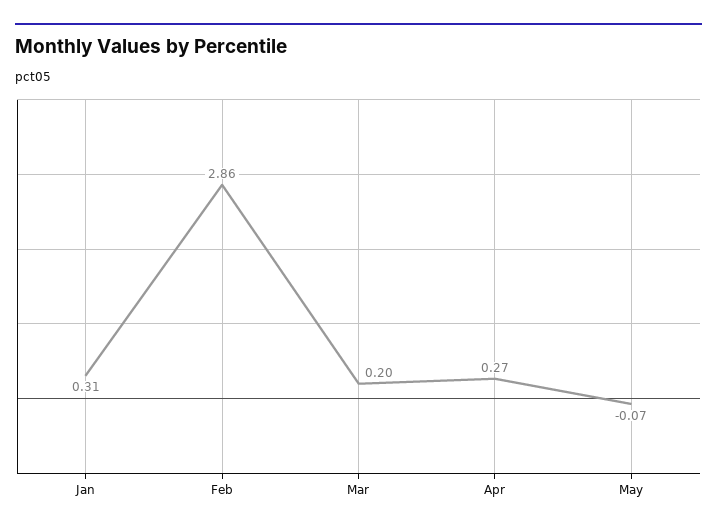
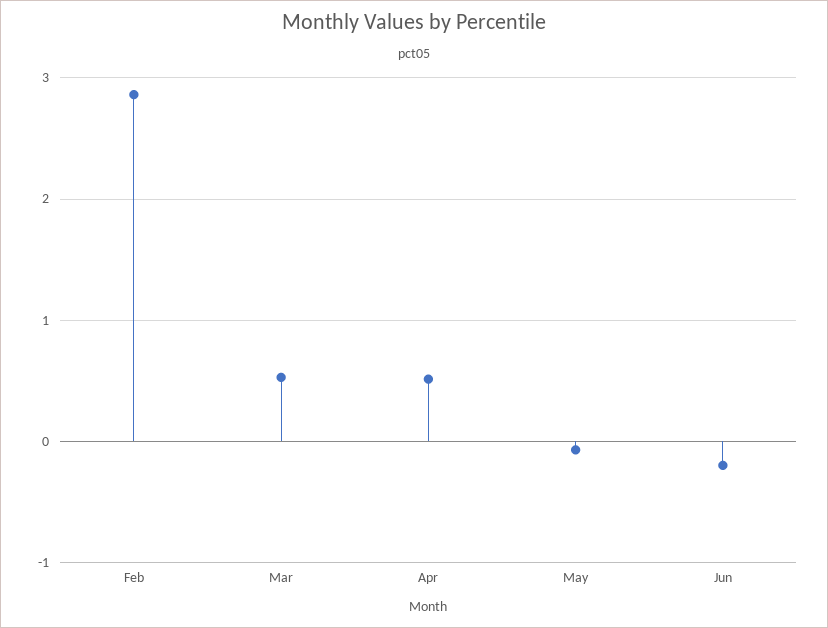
Jan: 0.31 -> none
Mar: 0.2 -> 0.5
Apr: 0.27 -> 0.5
Jun: none -> -0.2

